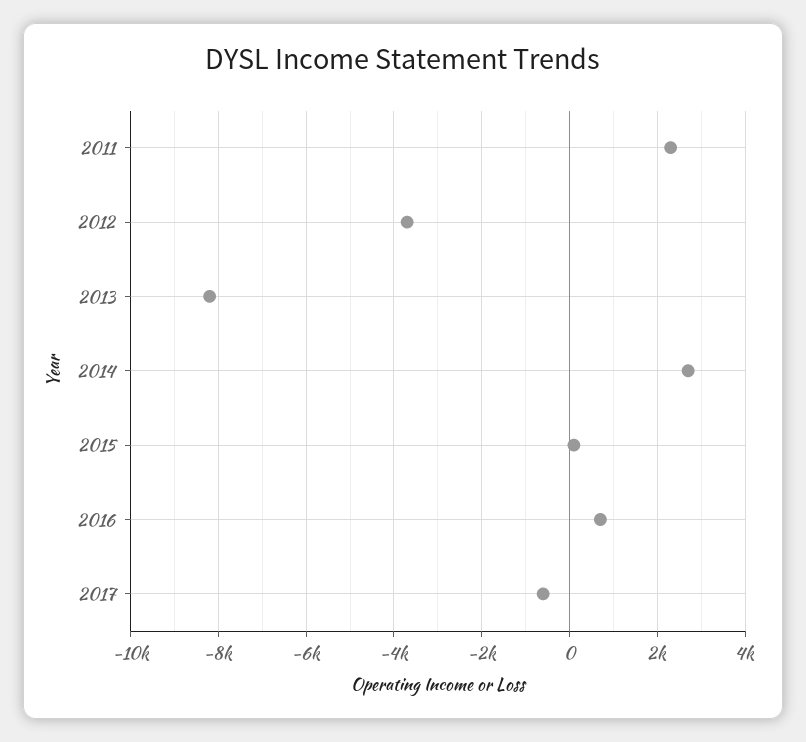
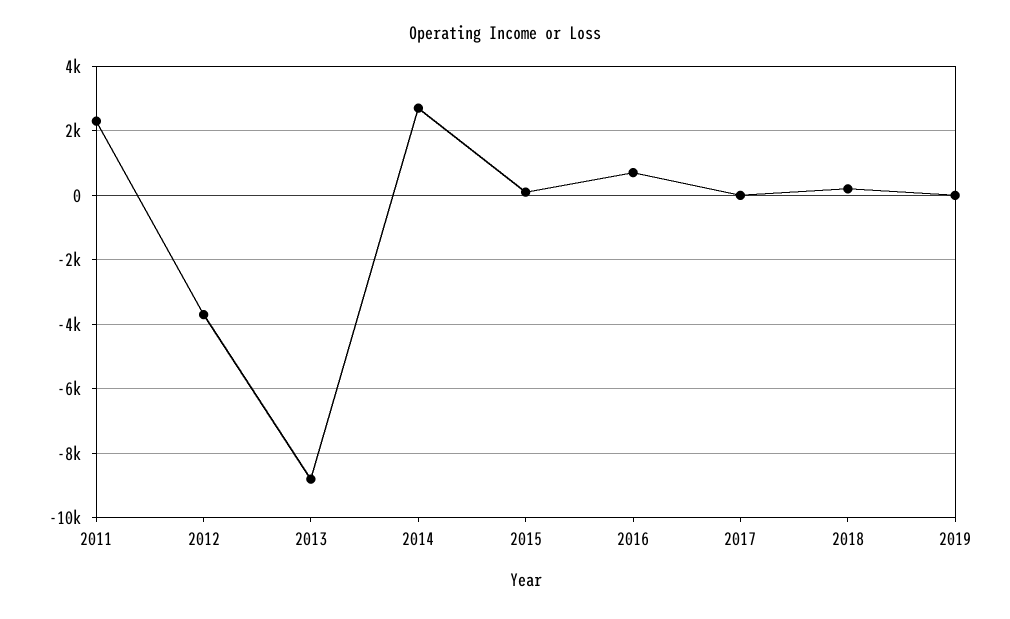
2013: -8200 -> -8800
2017: -600 -> 0
2018: none -> 200
2019: none -> 0

